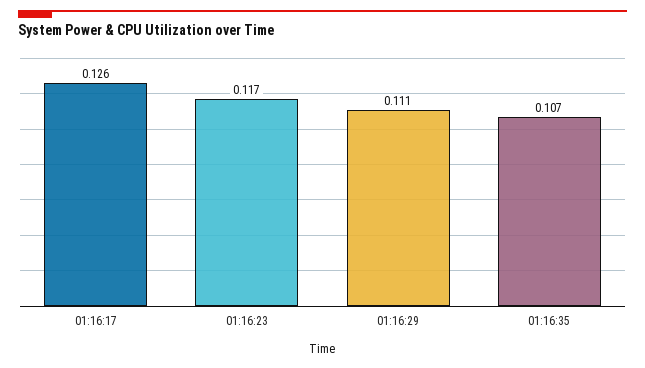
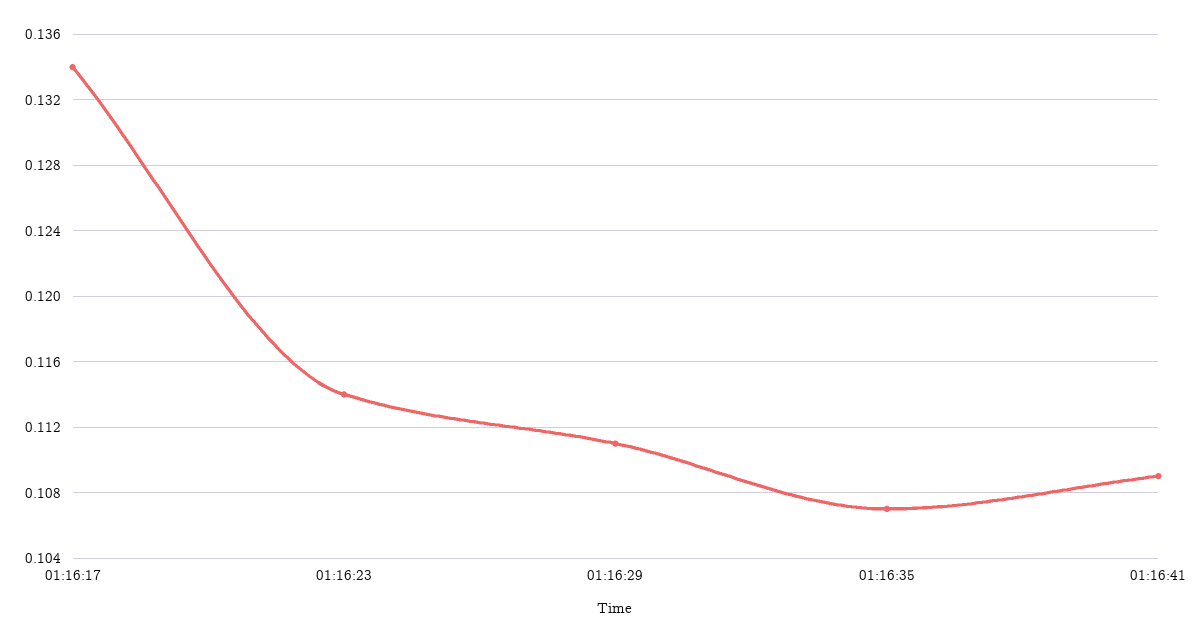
01:16:17: 0.126 -> 0.134
01:16:23: 0.117 -> 0.114
01:16:41: none -> 0.109

